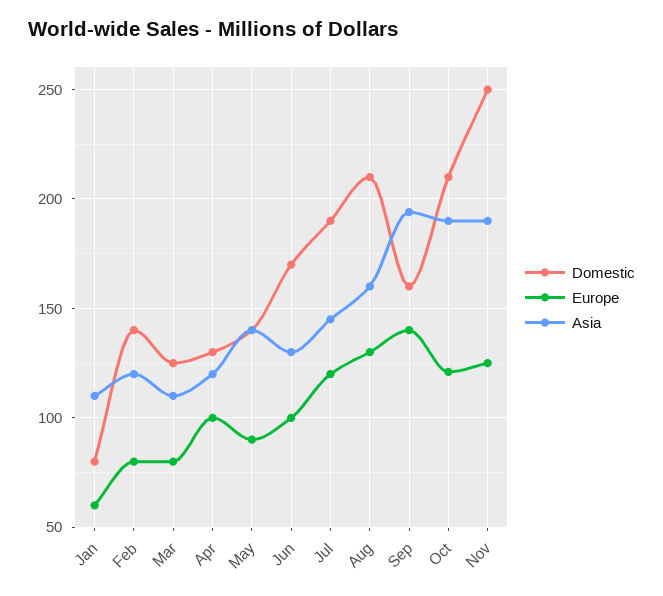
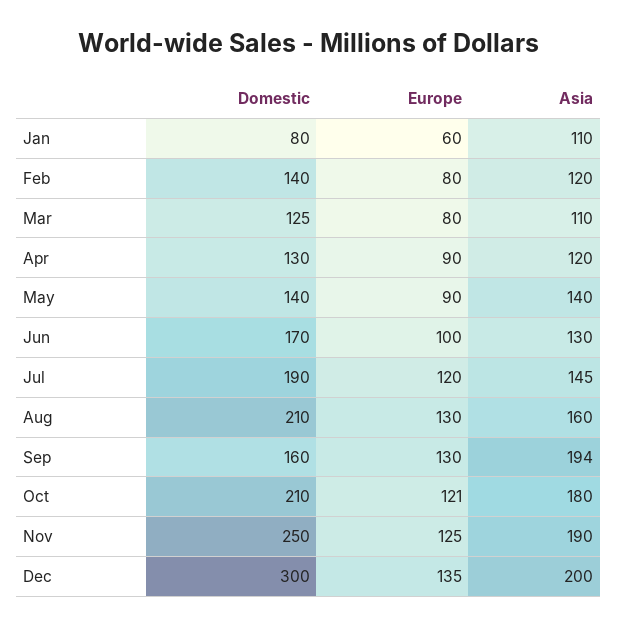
Europe, Apr: 100 -> 90
Europe, Sep: 140 -> 130
Asia, Oct: 190 -> 180
Domestic, Dec: none -> 300
Europe, Dec: none -> 135
Asia, Dec: none -> 200

